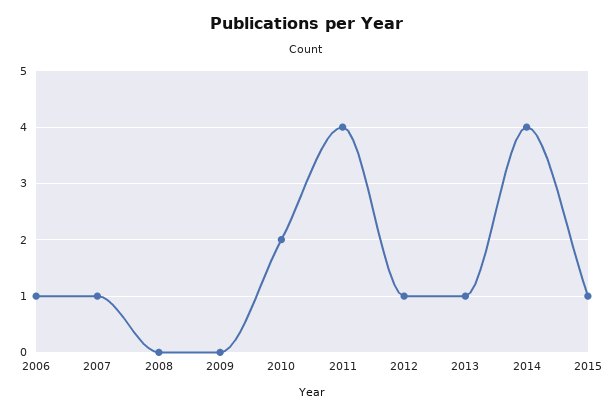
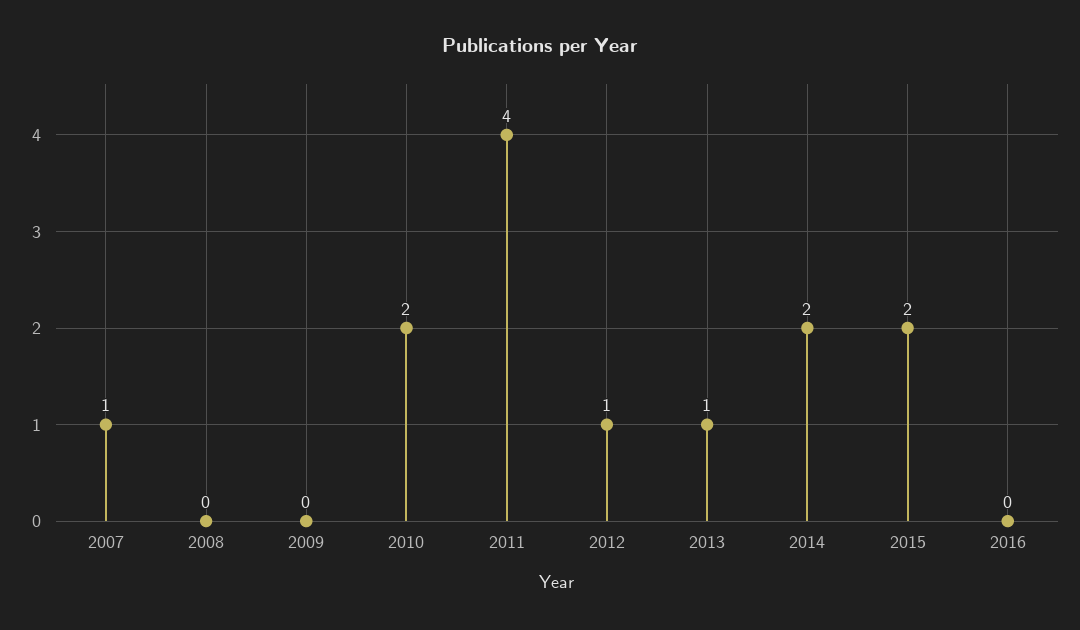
2006: 1 -> none
2014: 4 -> 2
2015: 1 -> 2
2016: none -> 0

